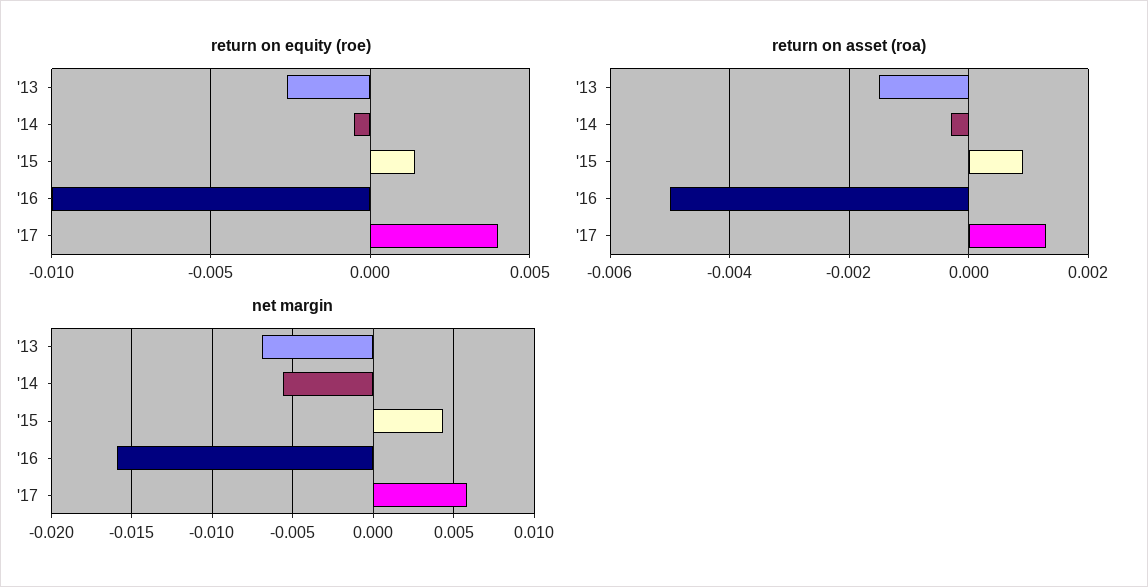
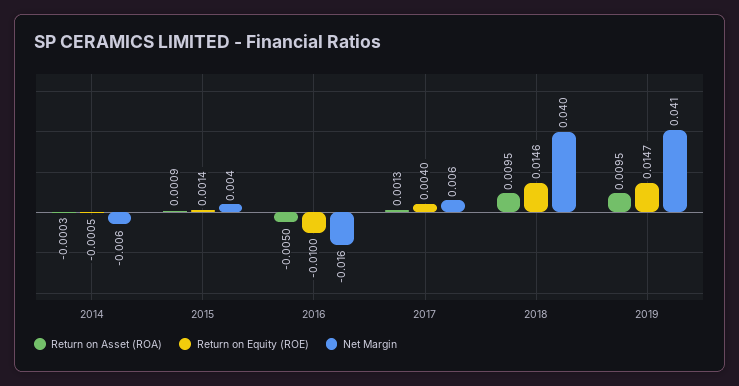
return on equity (roe), '13: -0.0025 -> none
return on asset (roa), '13: -0.0015 -> none
net margin, '13: -0.007 -> none
return on asset (roa), 2018: none -> 0.0095
return on equity (roe), 2018: none -> 0.0146
net margin, 2018: none -> 0.04
return on asset (roa), 2019: none -> 0.0095
return on equity (roe), 2019: none -> 0.0147
net margin, 2019: none -> 0.041

